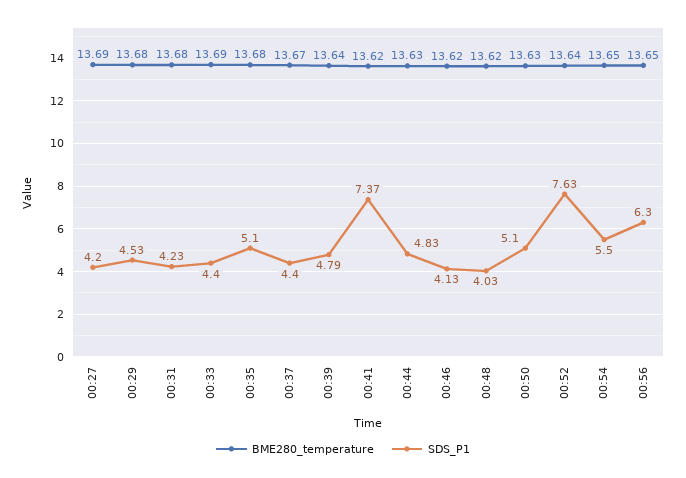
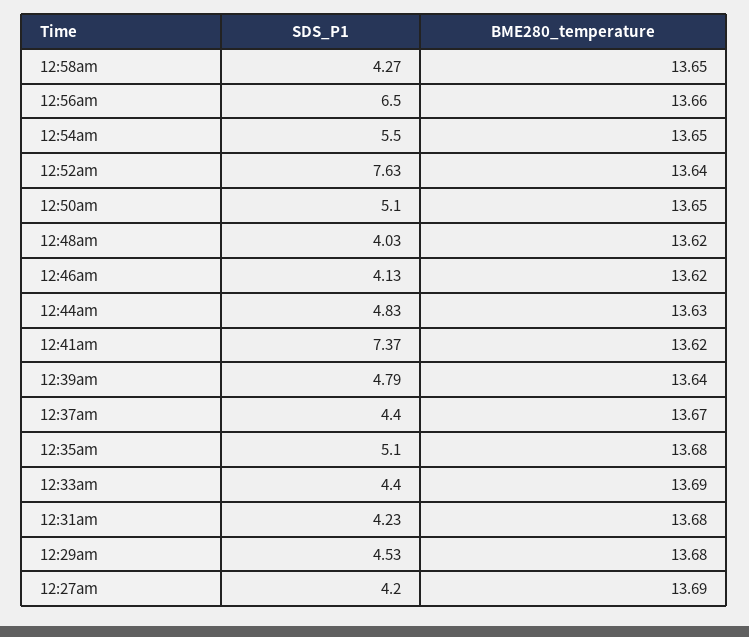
BME280_temperature, 00:50: 13.63 -> 13.65
BME280_temperature, 00:56: 13.65 -> 13.66
SDS_P1, 00:56: 6.3 -> 6.5
SDS_P1, 12:58am: none -> 4.27
BME280_temperature, 12:58am: none -> 13.65

